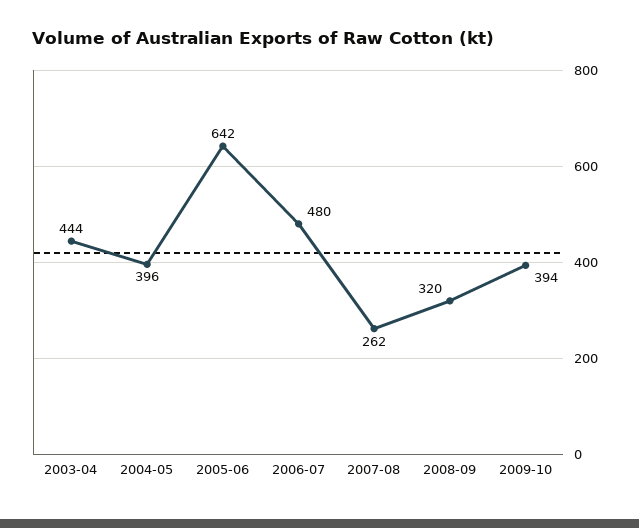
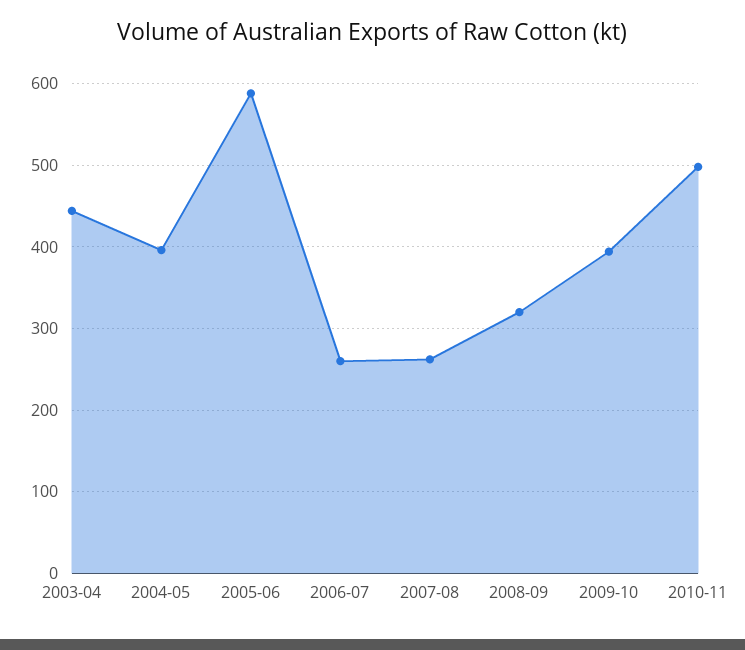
2005-06: 642 -> 590
2006-07: 480 -> 260
2010-11: none -> 500

